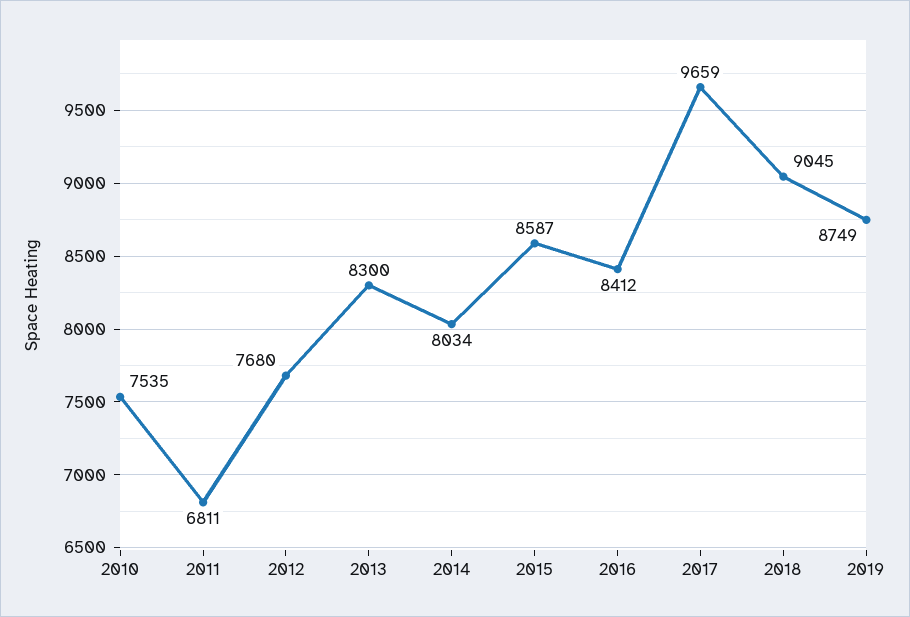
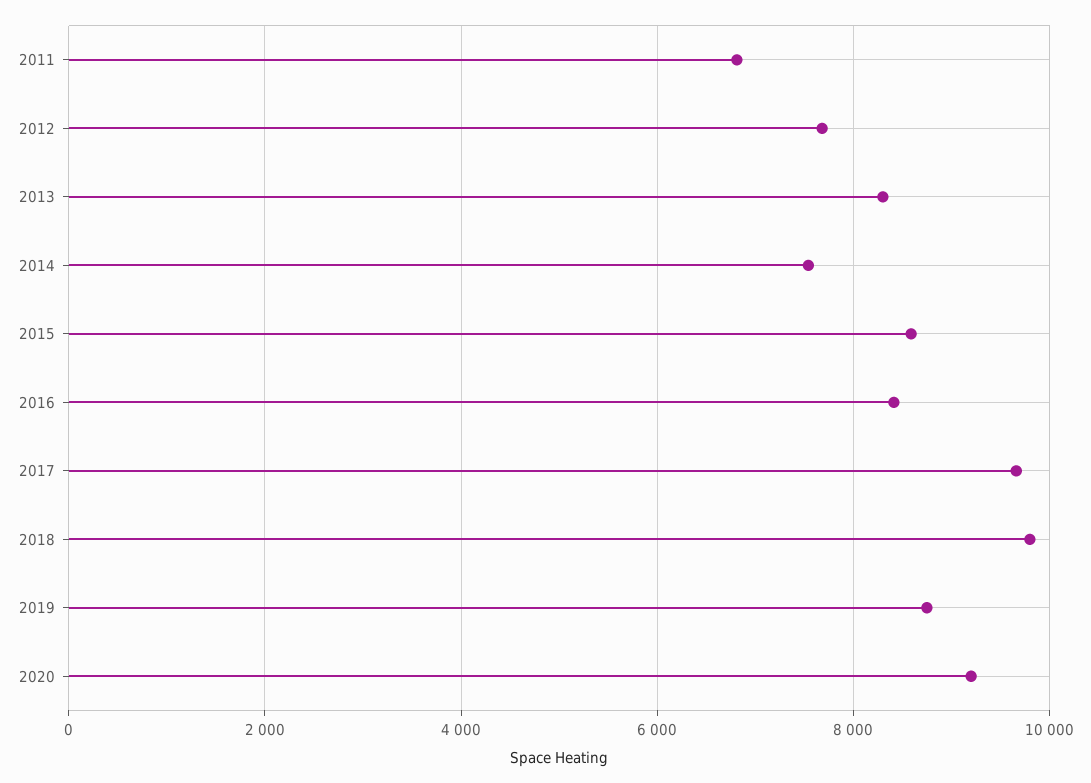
2010: 7535 -> none
2014: 8034 -> 7600
2018: 9045 -> 9800
2020: none -> 9200

